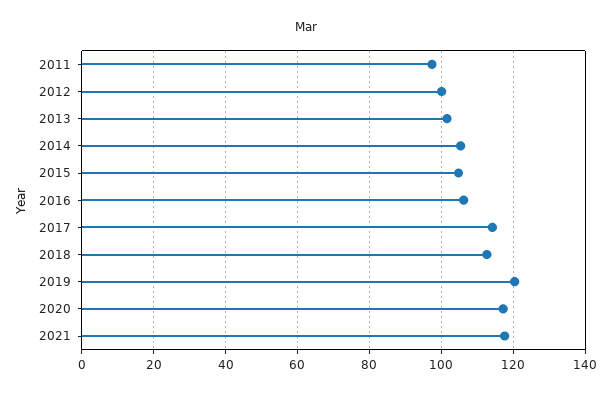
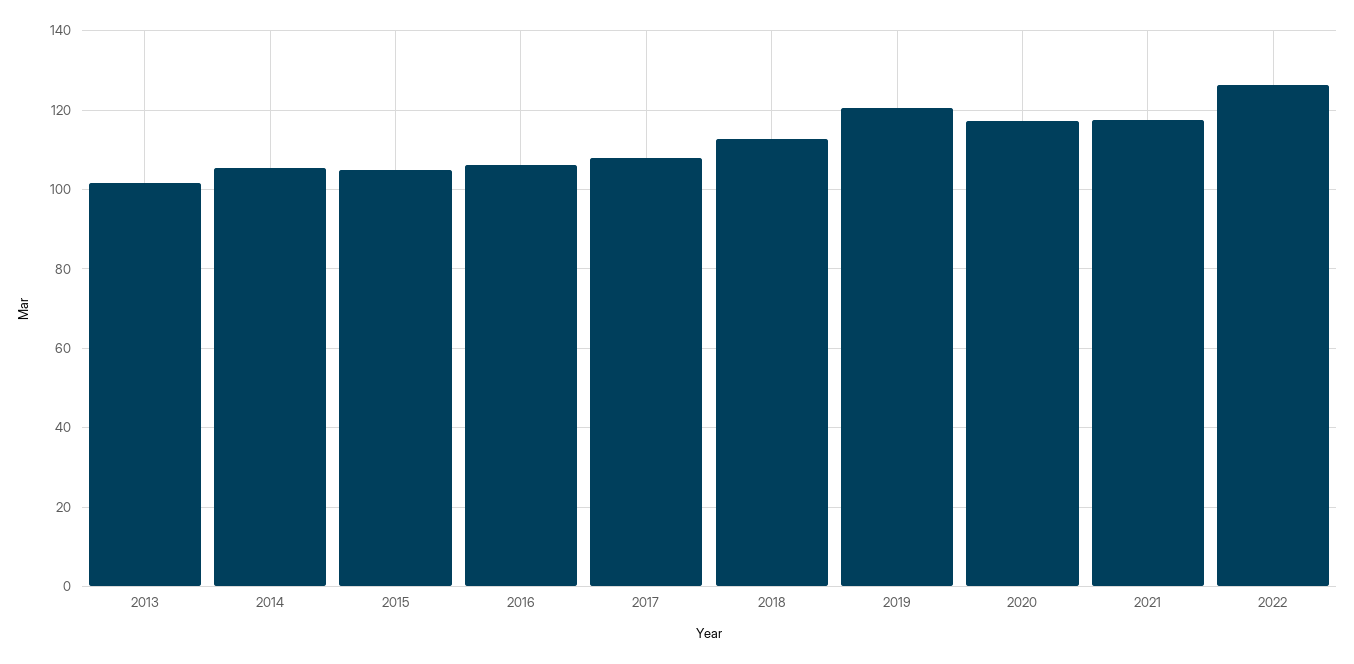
2011: 98 -> none
2012: 100 -> none
2017: 114 -> 108
2022: none -> 126

